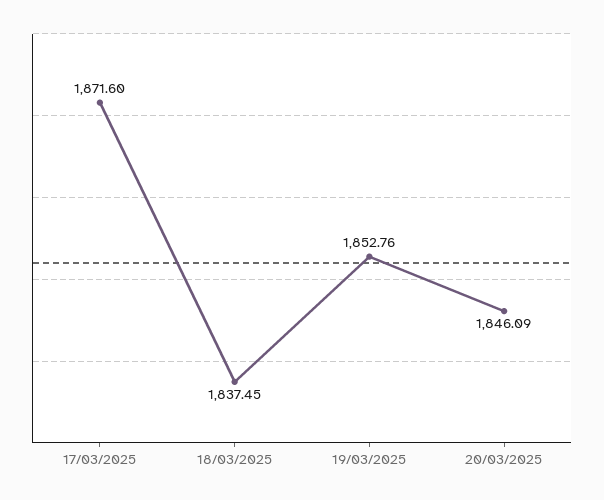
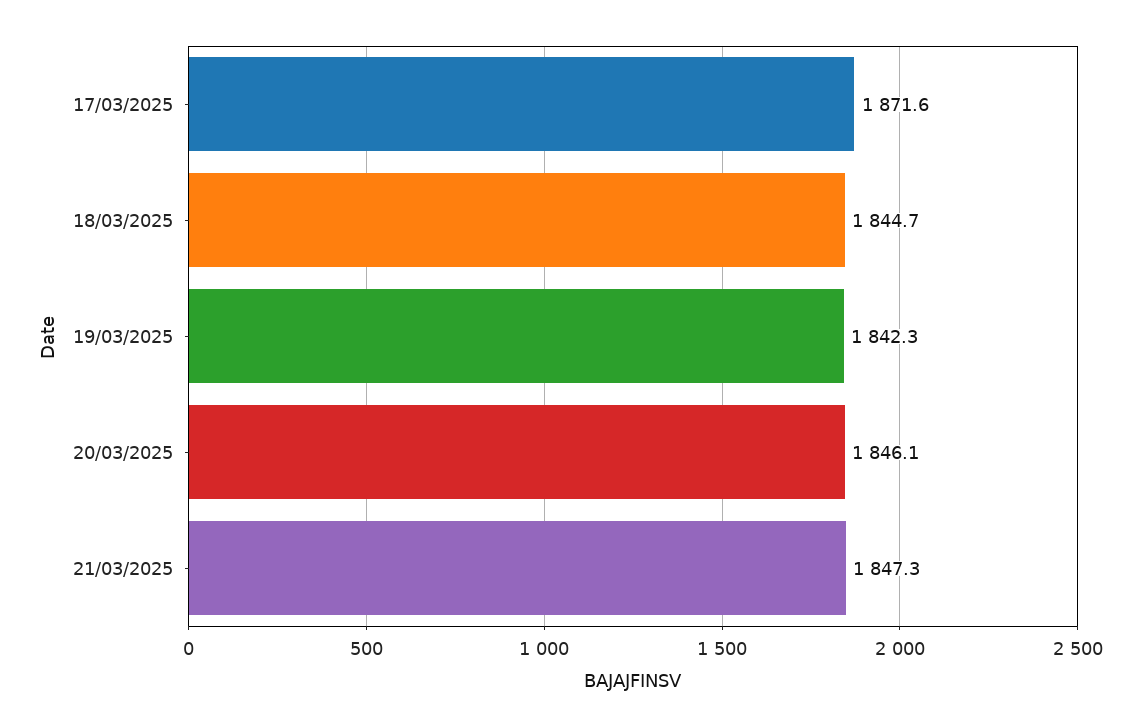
18/03/2025: 1837.45 -> 1844.7
19/03/2025: 1852.76 -> 1842.3
21/03/2025: none -> 1847.3

